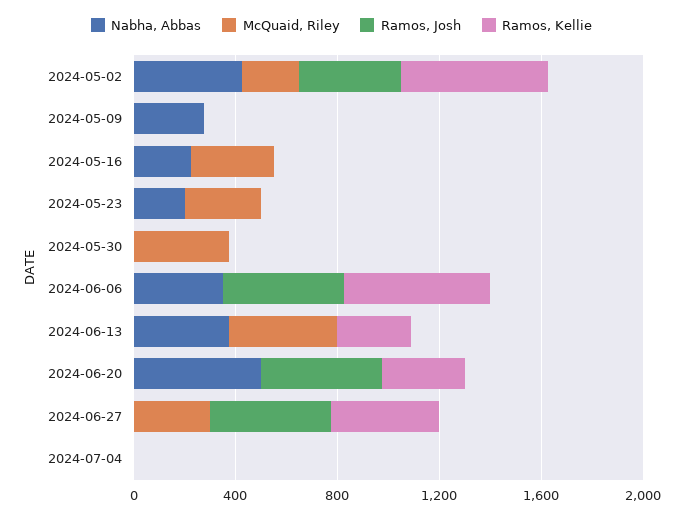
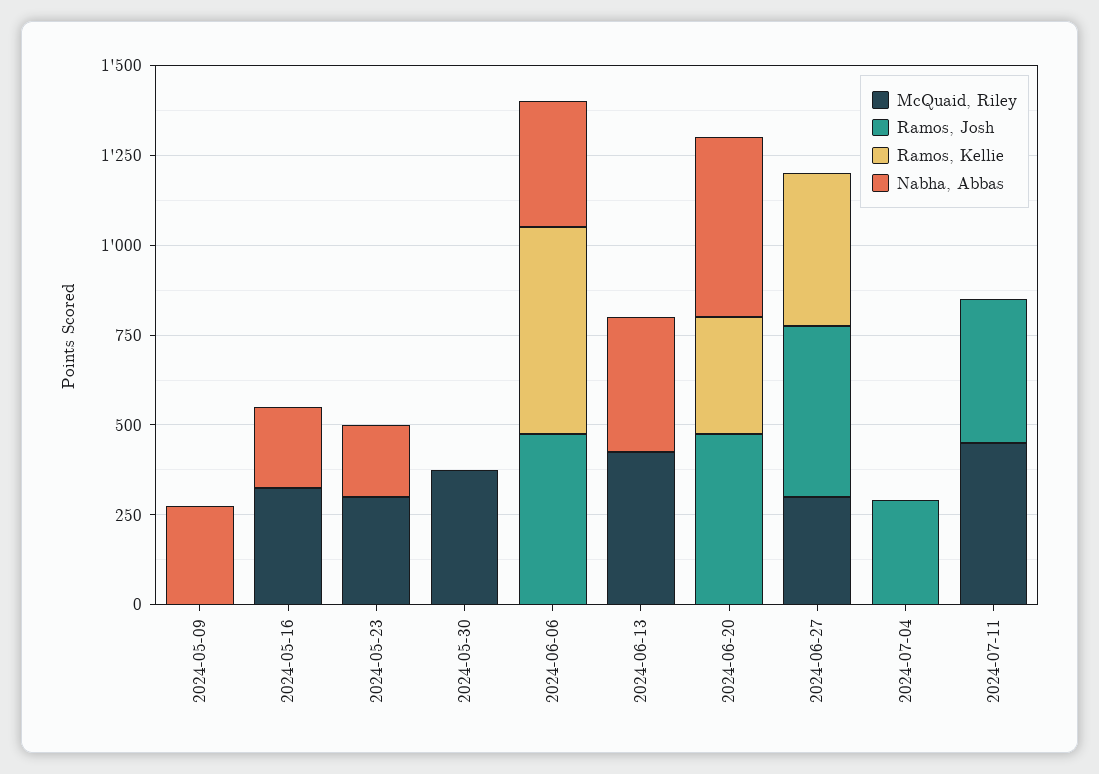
Nabha, Abbas, 2024-05-02: 400 -> none
McQuaid, Riley, 2024-05-02: 200 -> none
Ramos, Josh, 2024-05-02: 400 -> none
Ramos, Kellie, 2024-05-02: 600 -> none
Ramos, Kellie, 2024-06-13: 300 -> 0
Ramos, Josh, 2024-07-04: 0 -> 300
McQuaid, Riley, 2024-07-11: none -> 450
Ramos, Josh, 2024-07-11: none -> 400
Ramos, Kellie, 2024-07-11: none -> 0
Nabha, Abbas, 2024-07-11: none -> 0

